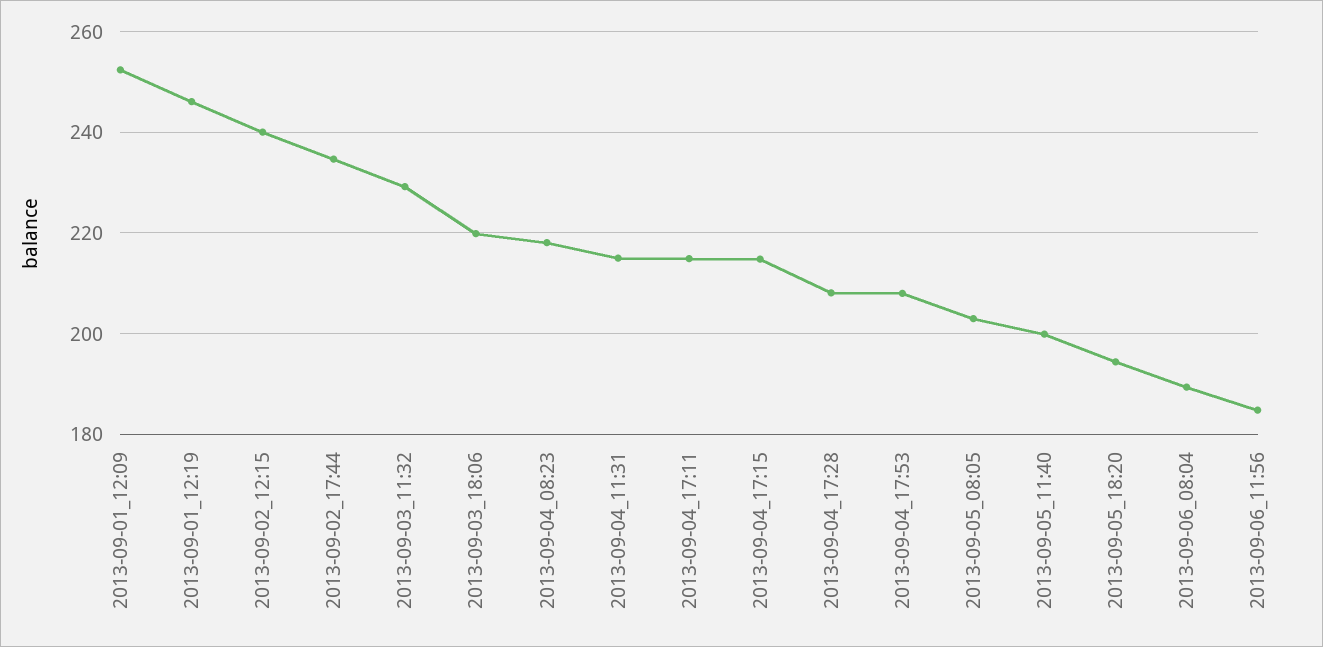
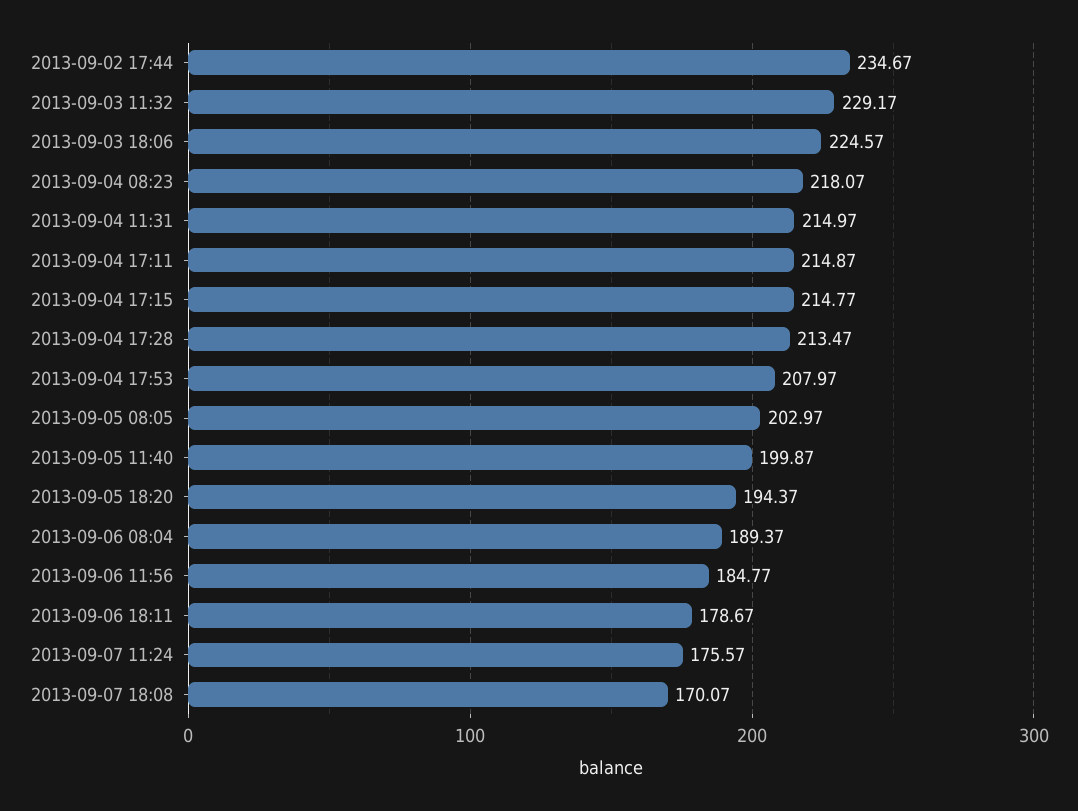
2013-09-01_12:09: 252 -> none
2013-09-01_12:19: 246 -> none
2013-09-02_12:15: 240 -> none
2013-09-03_18:06: 220 -> 224.57
2013-09-04_17:28: 208 -> 213.47
2013-09-06 18:11: none -> 178.67
2013-09-07 11:24: none -> 175.57
2013-09-07 18:08: none -> 170.07

